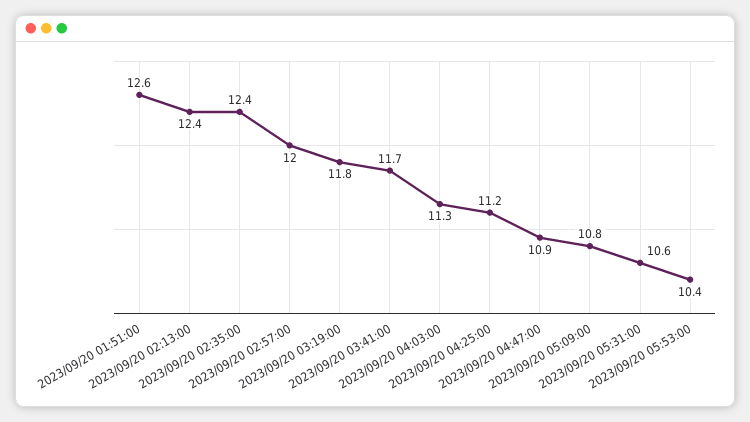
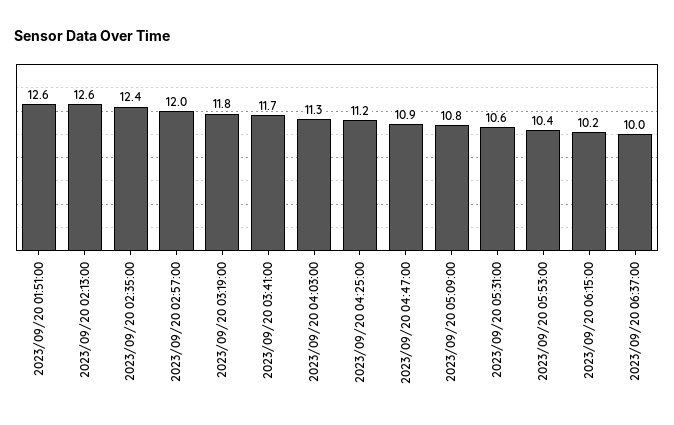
2023/09/20 02:13:00: 12.4 -> 12.6
2023/09/20 06:15:00: none -> 10.2
2023/09/20 06:37:00: none -> 10

